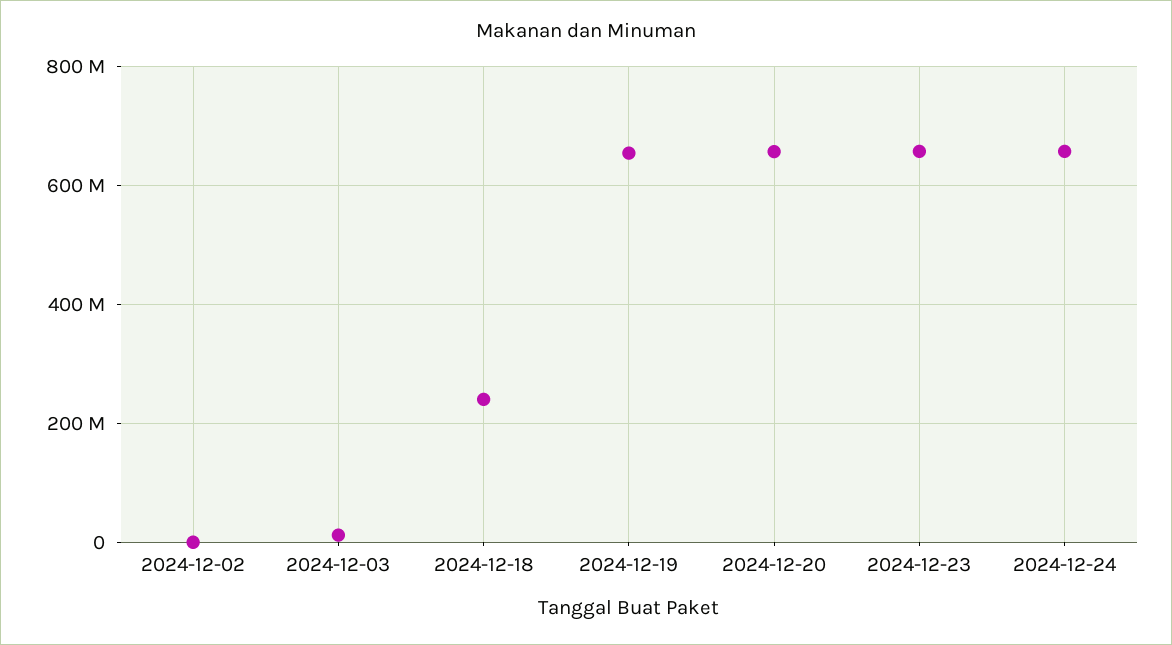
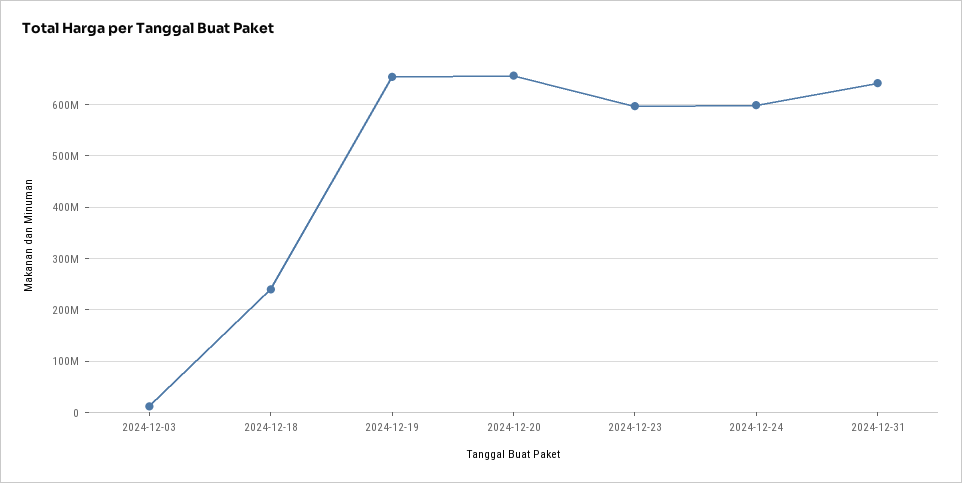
2024-12-02: 0 -> none
2024-12-23: 660000000 -> 600000000
2024-12-24: 660000000 -> 600000000
2024-12-31: none -> 640000000

